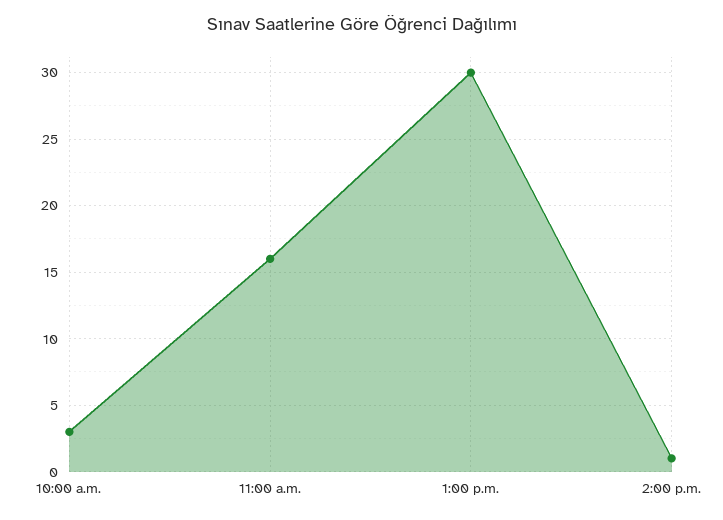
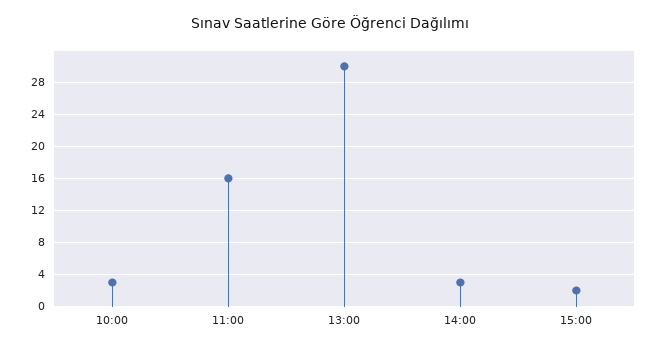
2:00 p.m.: 1 -> 3
15:00: none -> 2

